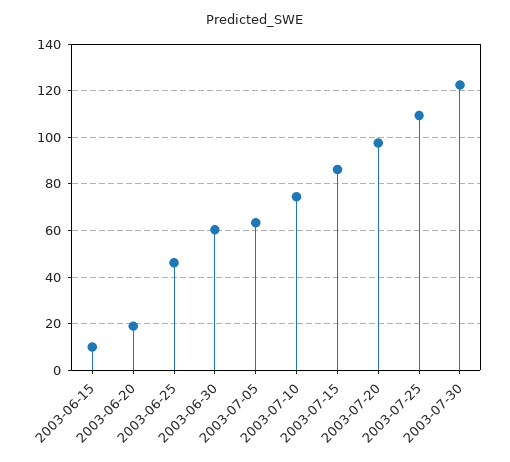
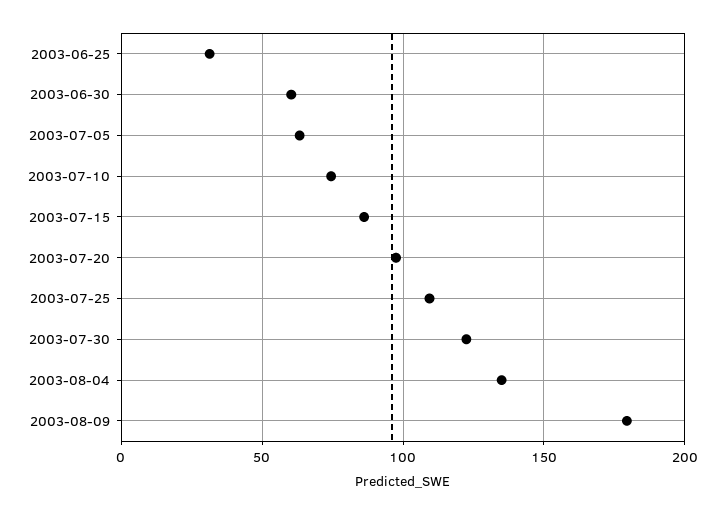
2003-06-15: 10 -> none
2003-06-20: 20 -> none
2003-06-25: 45 -> 30
2003-08-04: none -> 135
2003-08-09: none -> 180

